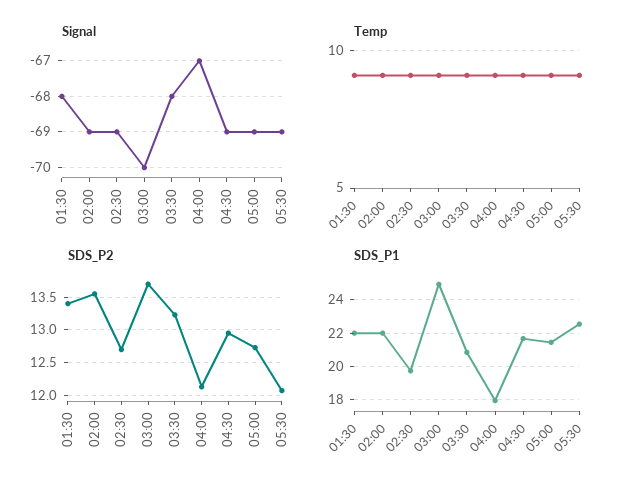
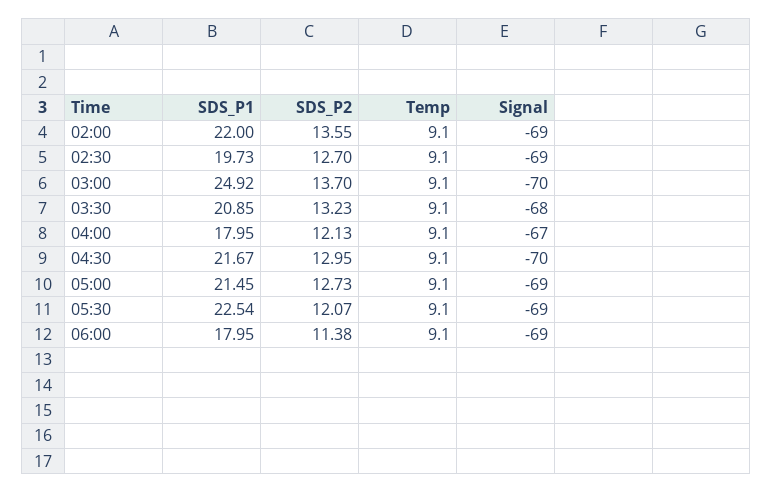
Signal, 01:30: -68 -> none
Signal, 04:30: -69 -> -70
Temp, 01:30: 9 -> none
SDS_P2, 01:30: 13.4 -> none
SDS_P1, 01:30: 22 -> none
SDS_P1, 06:00: none -> 17.95
SDS_P2, 06:00: none -> 11.38
Temp, 06:00: none -> 9.1
Signal, 06:00: none -> -69

